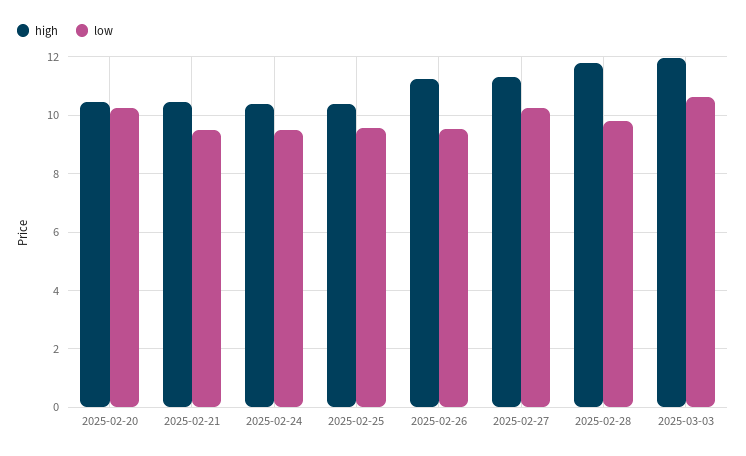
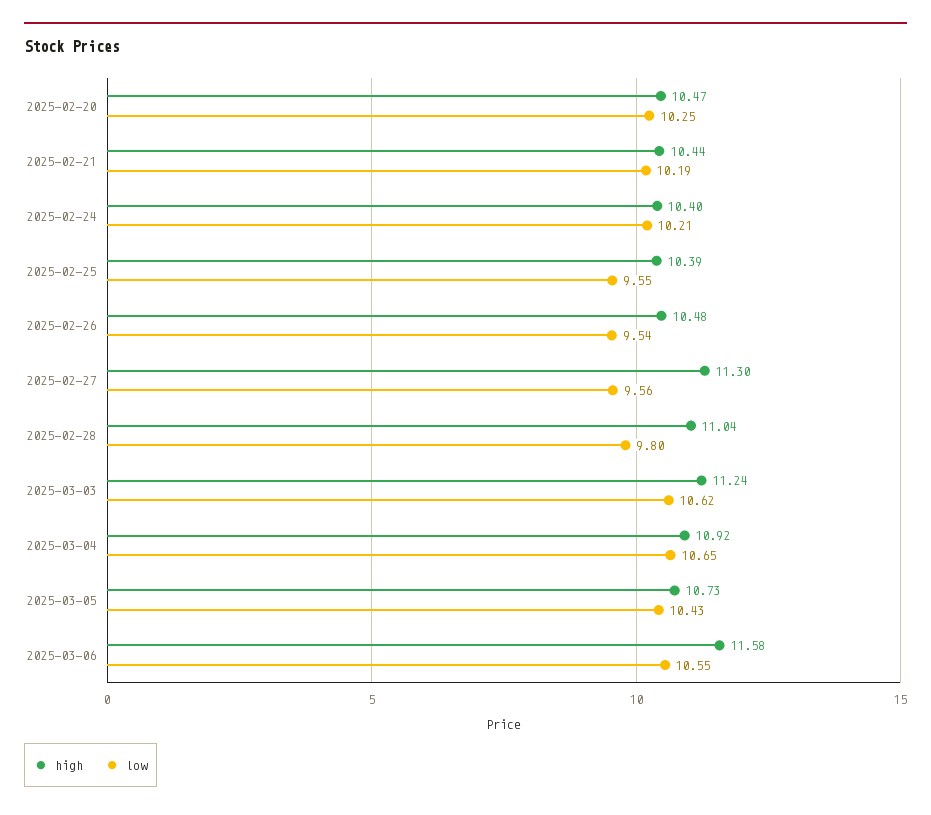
low, 2025-02-21: 9.5 -> 10.19
low, 2025-02-24: 9.5 -> 10.21
high, 2025-02-26: 11.25 -> 10.48
low, 2025-02-27: 10.25 -> 9.56
high, 2025-02-28: 11.75 -> 11.04
high, 2025-03-03: 12 -> 11.24
high, 2025-03-04: none -> 10.92
low, 2025-03-04: none -> 10.65
high, 2025-03-05: none -> 10.73
low, 2025-03-05: none -> 10.43
high, 2025-03-06: none -> 11.58
low, 2025-03-06: none -> 10.55

